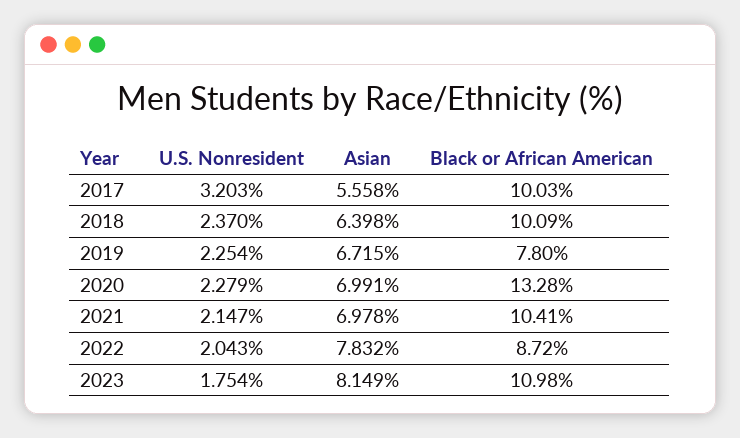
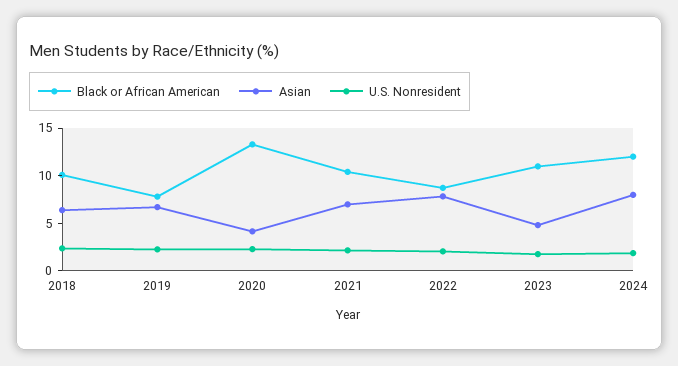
U.S. Nonresident, 2017: 3.203 -> none
Asian, 2017: 5.558 -> none
Black or African American, 2017: 10.03 -> none
Asian, 2020: 6.991 -> 4
Asian, 2023: 8.149 -> 5
Black or African American, 2024: none -> 12
Asian, 2024: none -> 8
U.S. Nonresident, 2024: none -> 2

